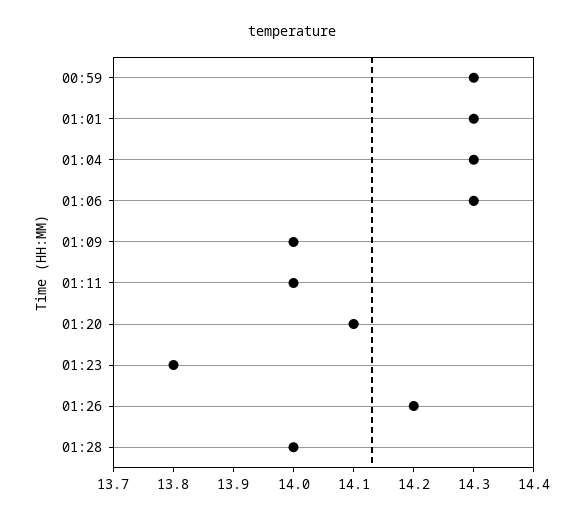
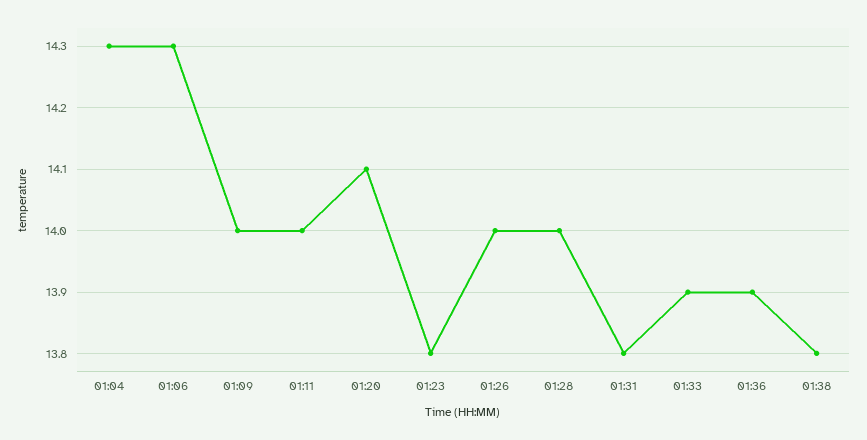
00:59: 14.3 -> none
01:01: 14.3 -> none
01:26: 14.2 -> 14
01:31: none -> 13.8
01:33: none -> 13.9
01:36: none -> 13.9
01:38: none -> 13.8

